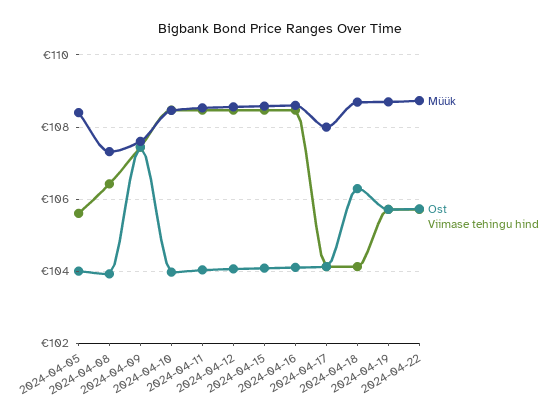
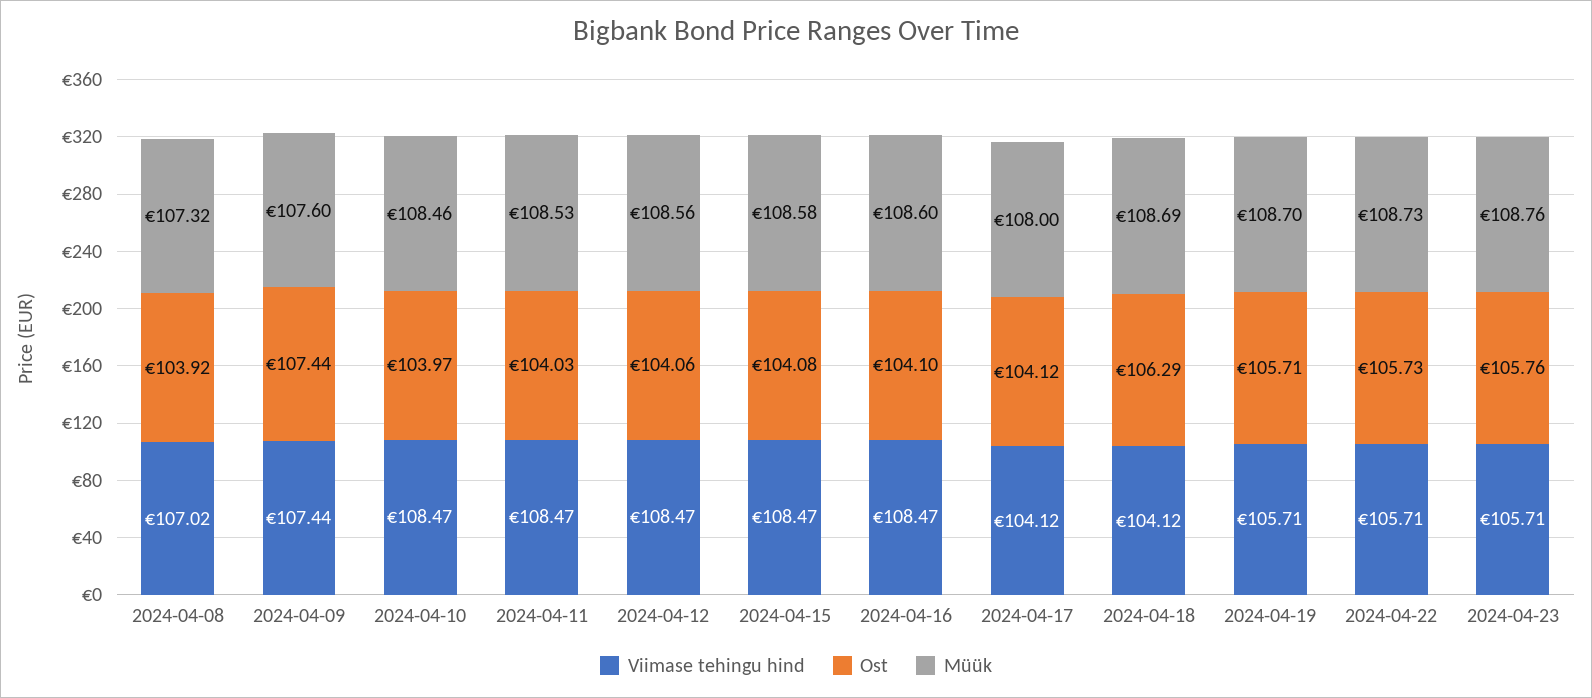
Müük, 2024-04-05: 108.4 -> none
Ost, 2024-04-05: 104 -> none
Viimase tehingu hind, 2024-04-05: 105.6 -> none
Viimase tehingu hind, 2024-04-08: 106.4 -> 107.02
Viimase tehingu hind, 2024-04-23: none -> 105.71
Ost, 2024-04-23: none -> 105.76
Müük, 2024-04-23: none -> 108.76

